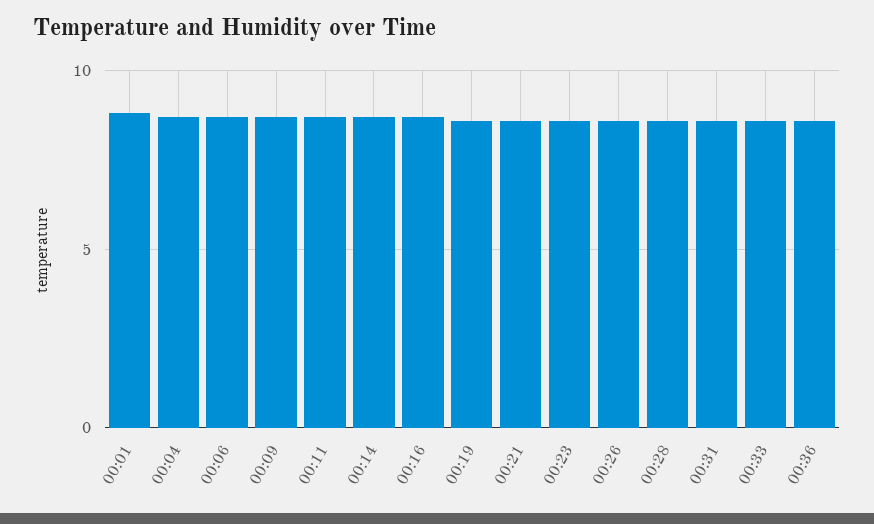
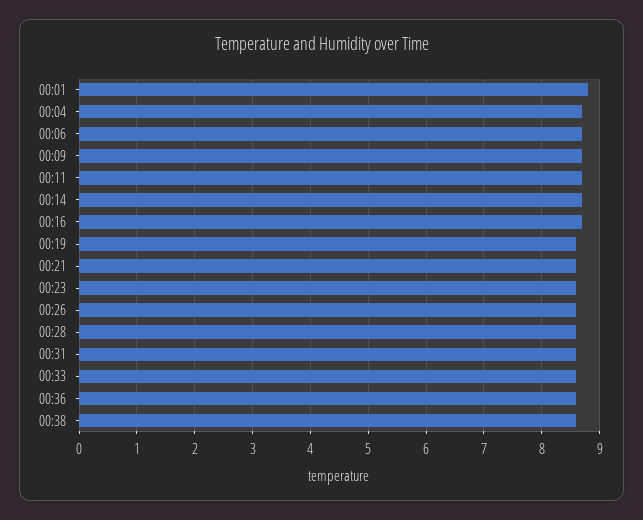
00:38: none -> 8.5

